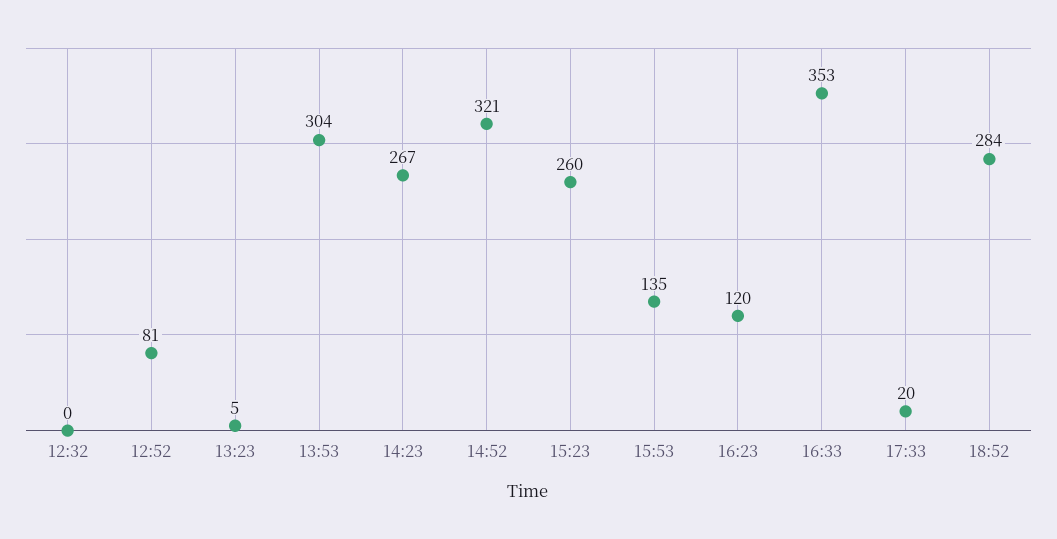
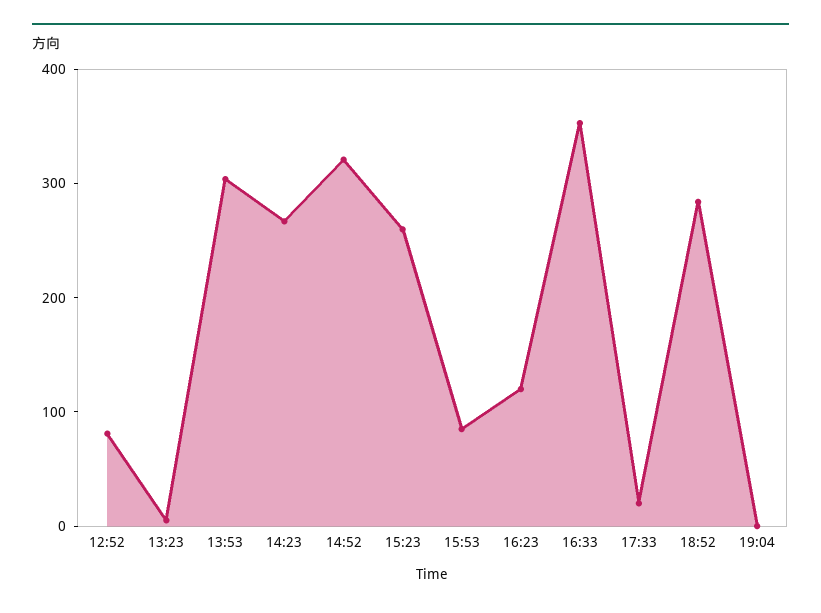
12:32: 0 -> none
15:53: 135 -> 80
19:04: none -> 0

